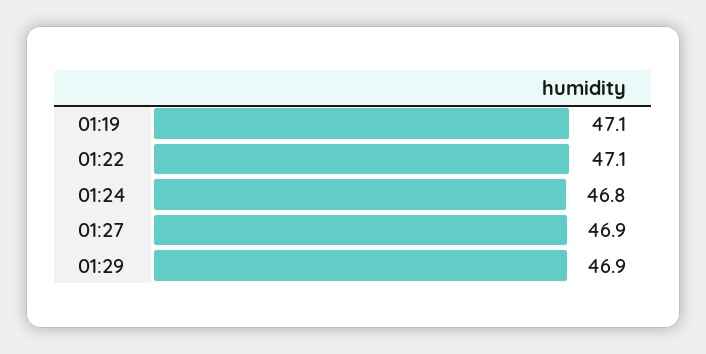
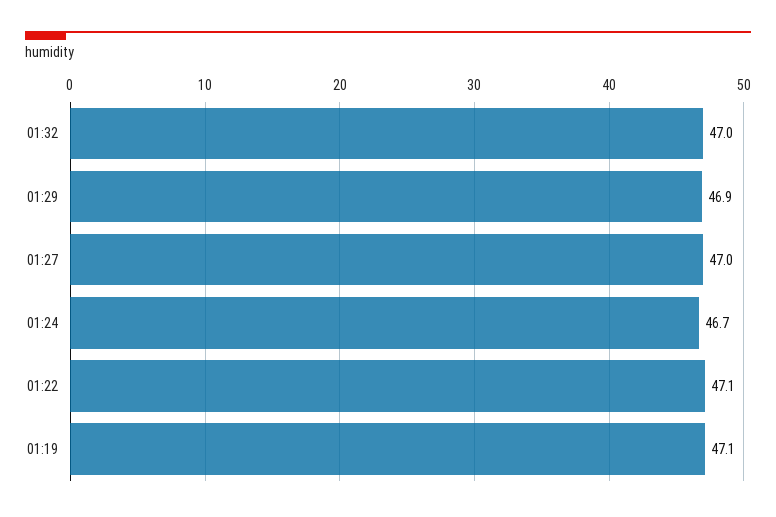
01:24: 46.8 -> 46.7
01:27: 46.9 -> 47
01:32: none -> 47

